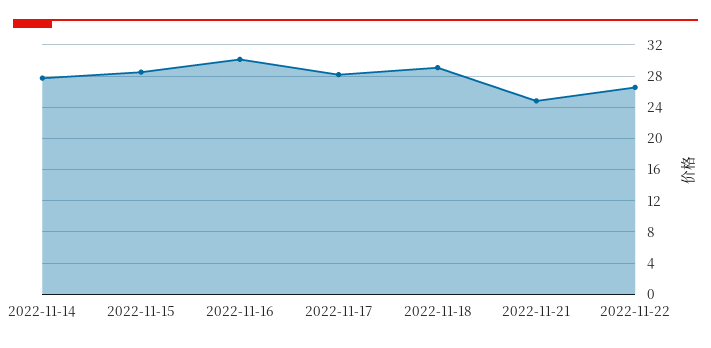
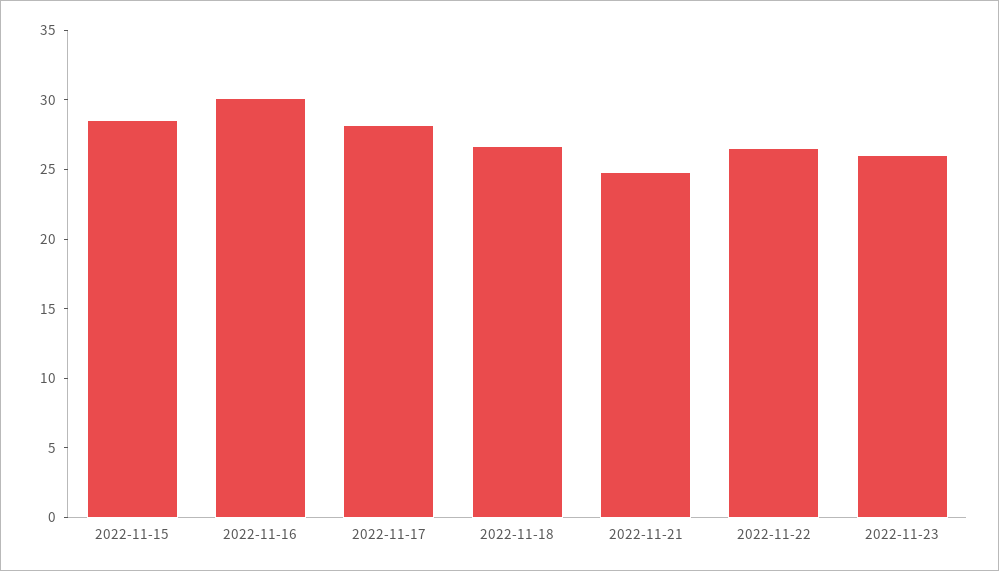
2022-11-14: 28 -> none
2022-11-18: 29 -> 27
2022-11-23: none -> 26

